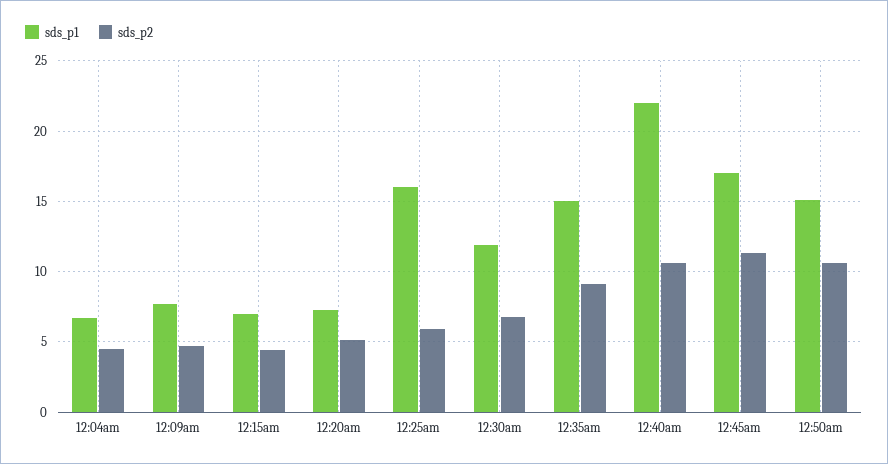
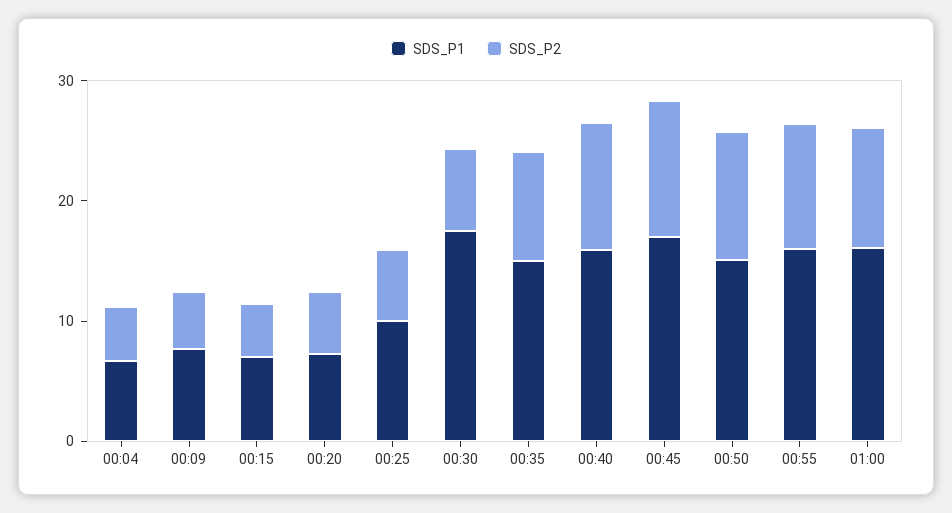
sds_p1, 12:25am: 16 -> 10
sds_p1, 12:30am: 12 -> 18
sds_p1, 12:40am: 22 -> 16
sds_p1, 00:55: none -> 16
sds_p2, 00:55: none -> 10
sds_p1, 01:00: none -> 16
sds_p2, 01:00: none -> 10

